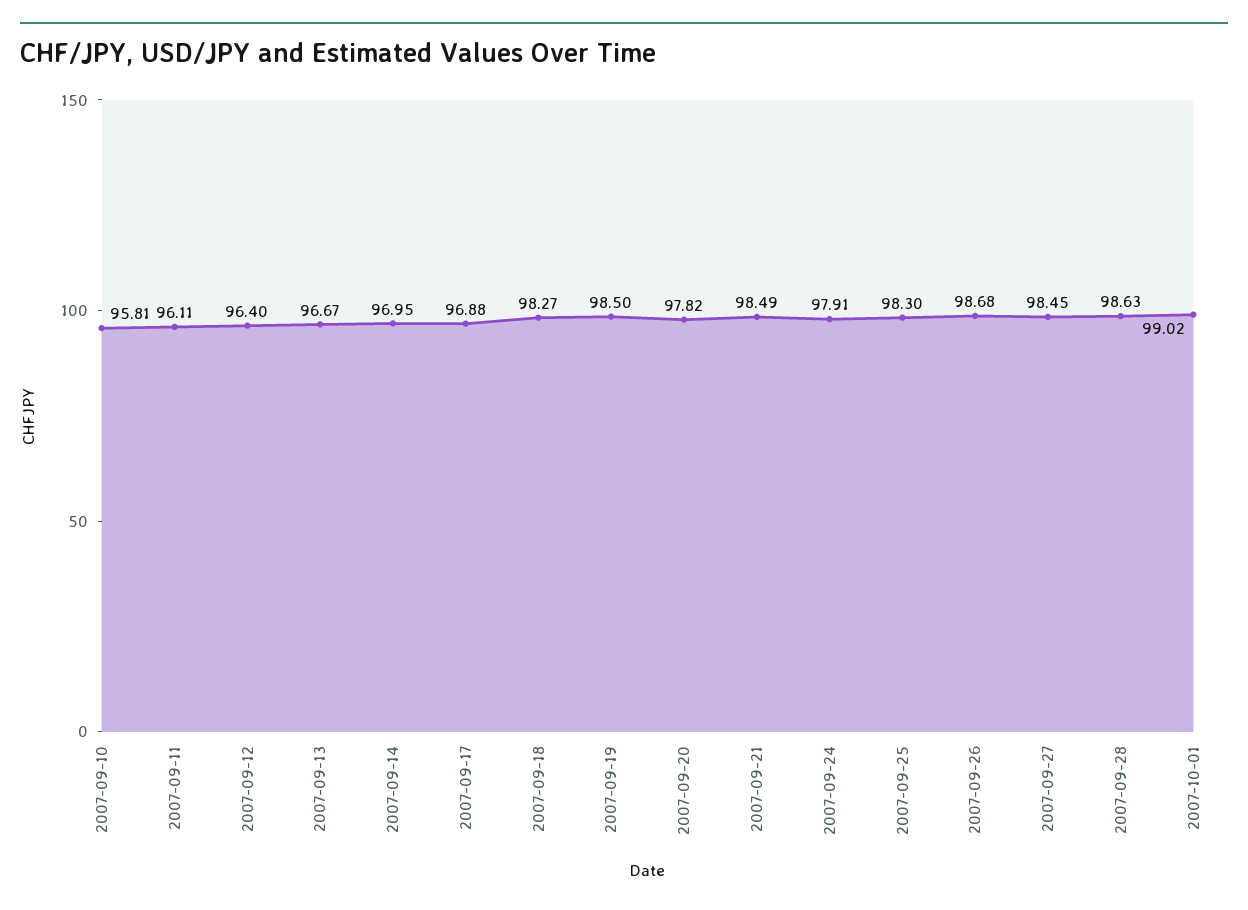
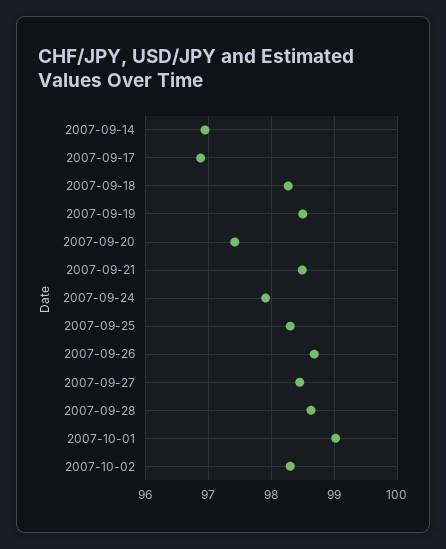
2007-09-10: 95.81 -> none
2007-09-11: 96.11 -> none
2007-09-12: 96.4 -> none
2007-09-13: 96.67 -> none
2007-09-20: 97.82 -> 97.4
2007-10-02: none -> 98.3

